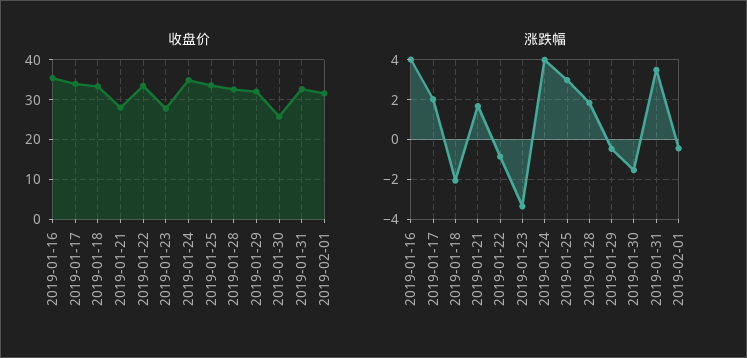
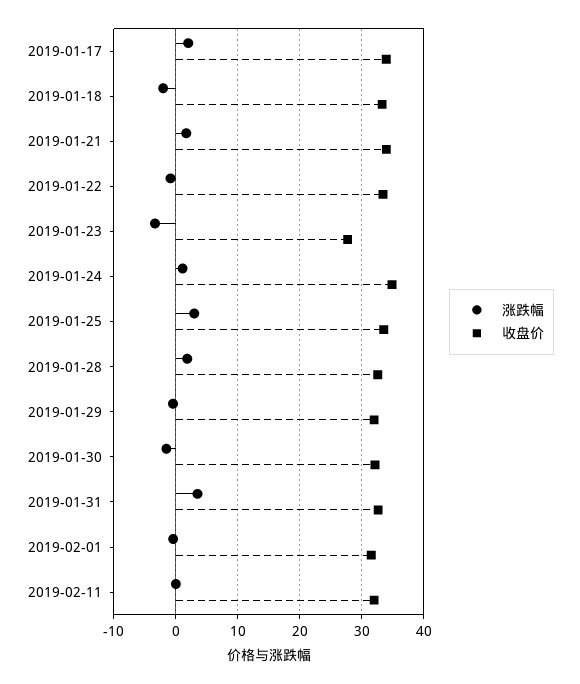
收盘价, 2019-01-16: 36 -> none
收盘价, 2019-01-21: 28 -> 34
收盘价, 2019-01-30: 26 -> 32
涨跌幅, 2019-01-16: 4 -> none
涨跌幅, 2019-01-24: 4 -> 1
涨跌幅, 2019-02-11: none -> 0
收盘价, 2019-02-11: none -> 32

